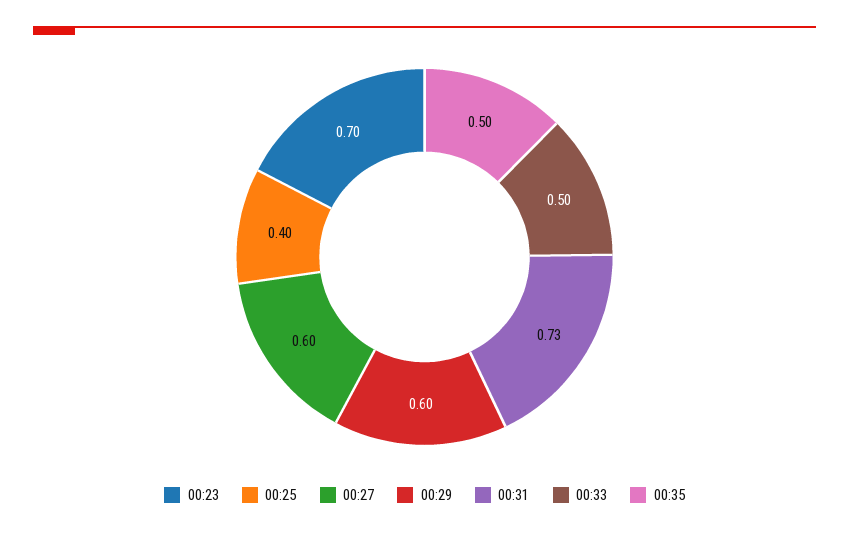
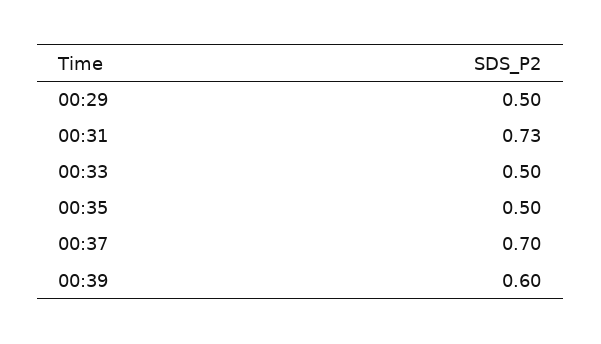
00:23: 0.7 -> none
00:25: 0.4 -> none
00:27: 0.6 -> none
00:29: 0.6 -> 0.5
00:37: none -> 0.7
00:39: none -> 0.6

